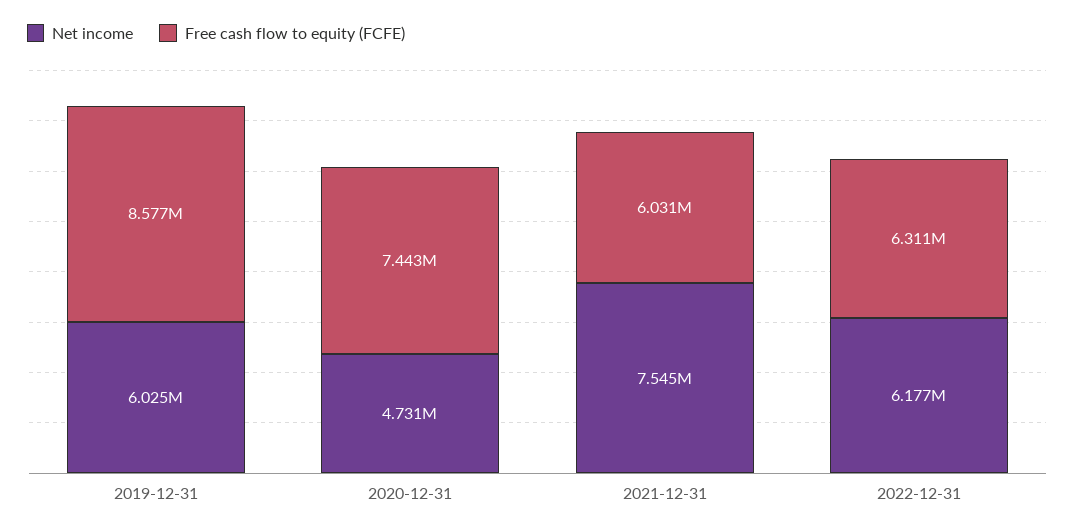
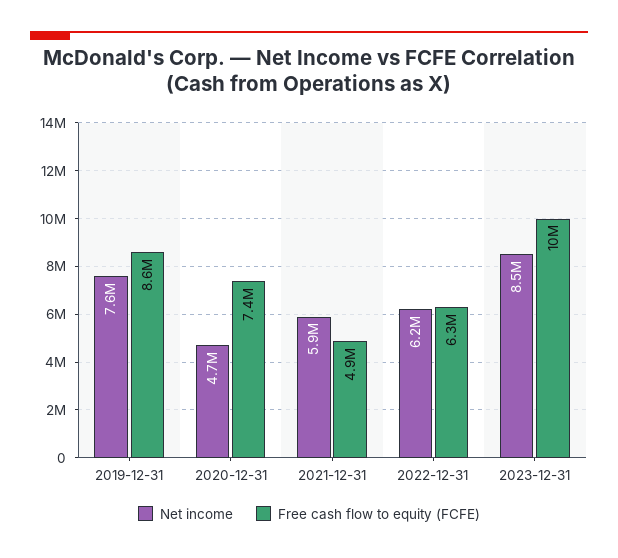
Net income, 2019-12-31: 6025000 -> 7600000
Net income, 2021-12-31: 7545000 -> 5900000
Free cash flow to equity (FCFE), 2021-12-31: 6031000 -> 4900000
Net income, 2023-12-31: none -> 8500000
Free cash flow to equity (FCFE), 2023-12-31: none -> 10000000

